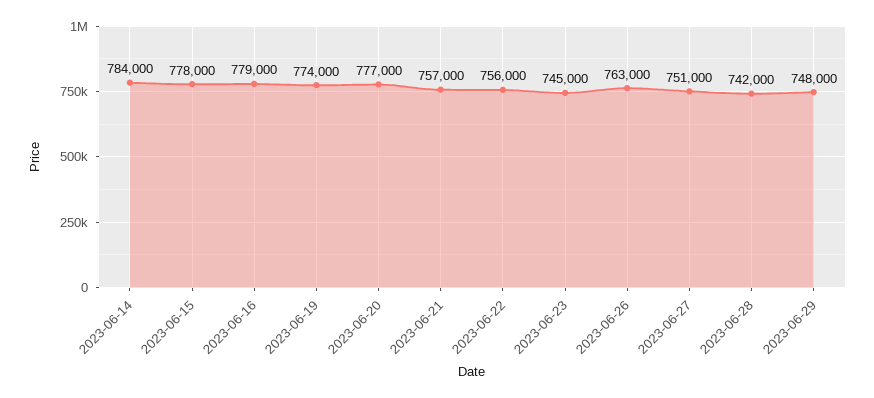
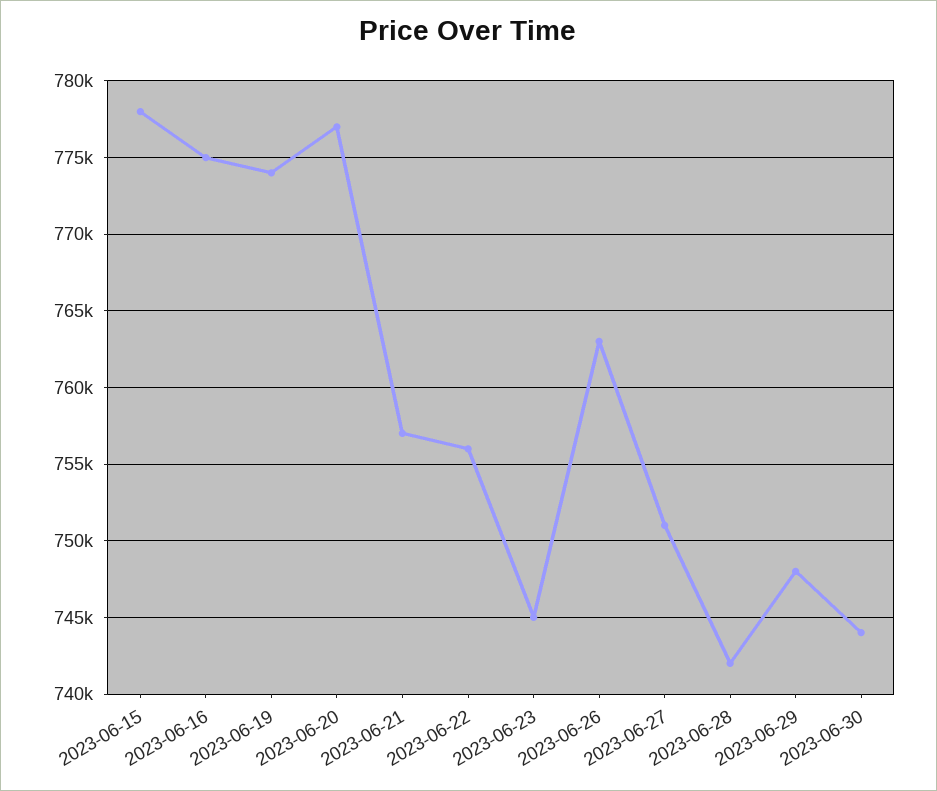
2023-06-14: 784000 -> none
2023-06-16: 779000 -> 775000
2023-06-30: none -> 744000

